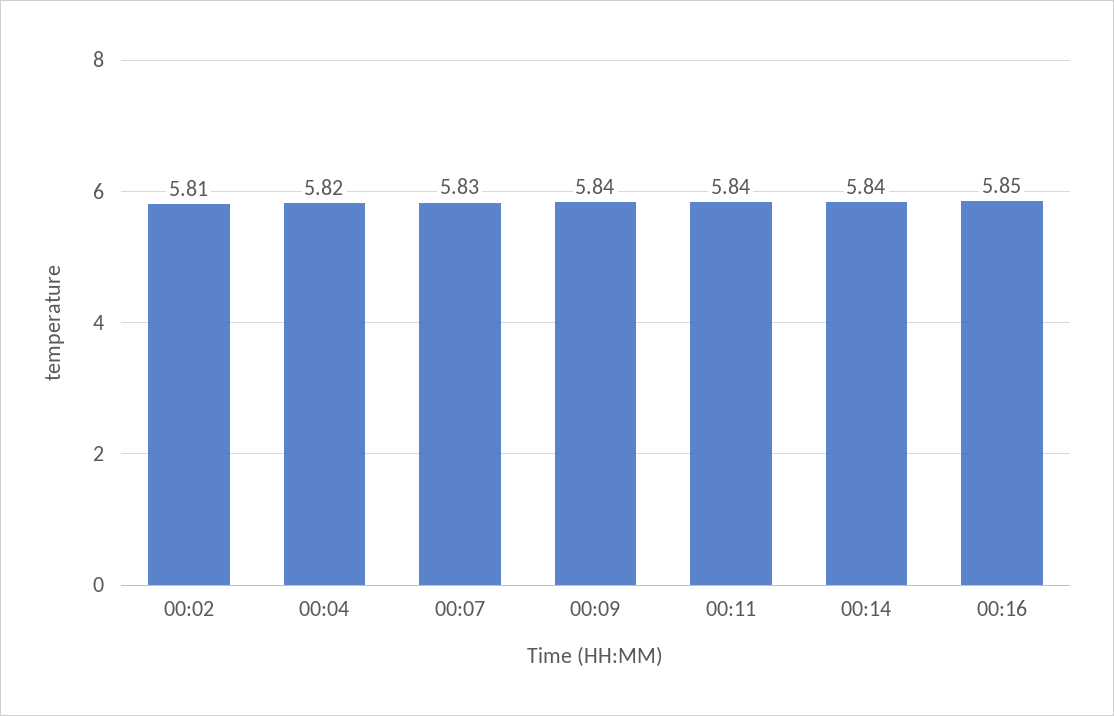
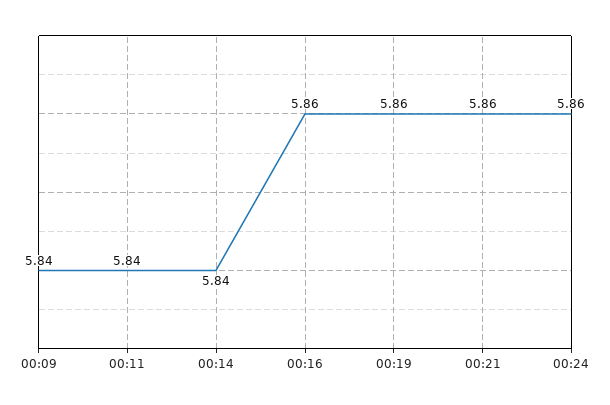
00:02: 5.81 -> none
00:04: 5.82 -> none
00:07: 5.83 -> none
00:16: 5.85 -> 5.86
00:19: none -> 5.86
00:21: none -> 5.86
00:24: none -> 5.86

